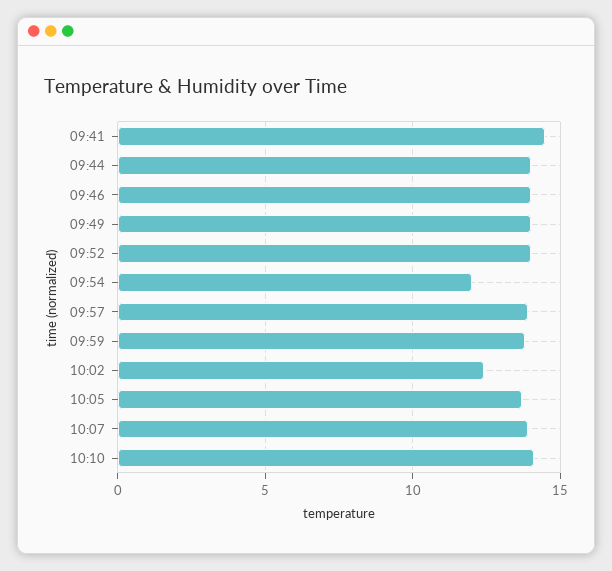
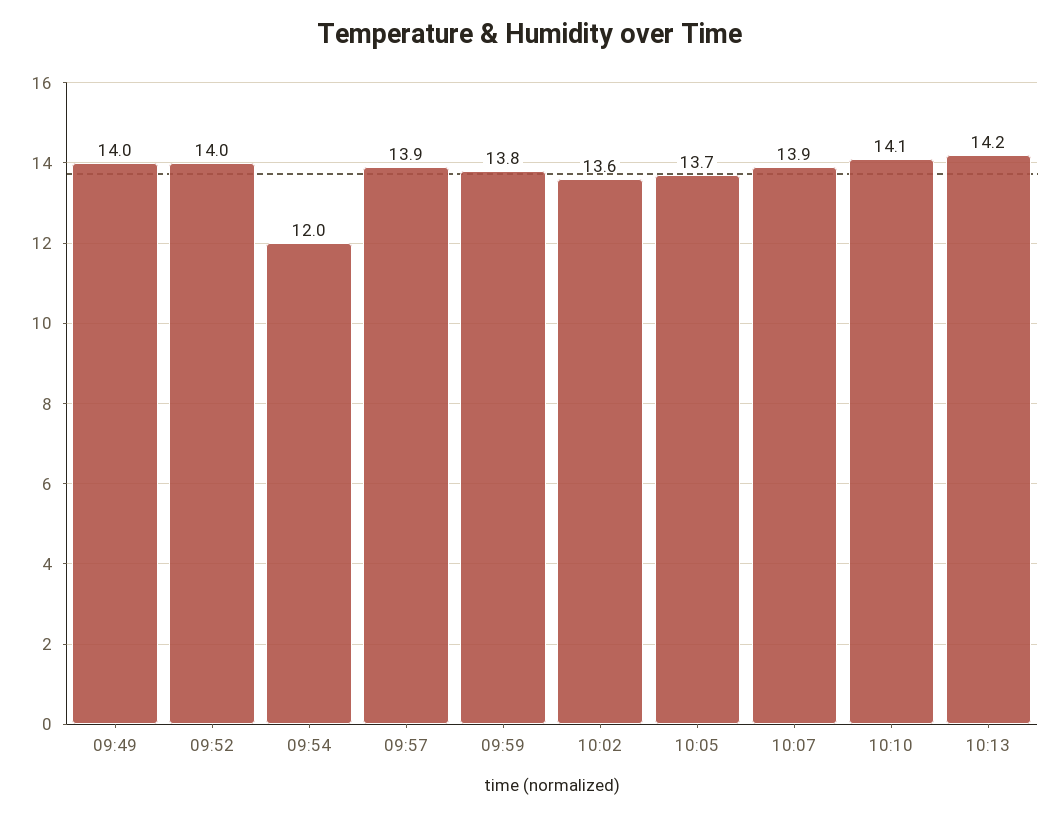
09:41: 14.5 -> none
09:44: 14 -> none
09:46: 14 -> none
10:02: 12.5 -> 13.6
10:13: none -> 14.2

